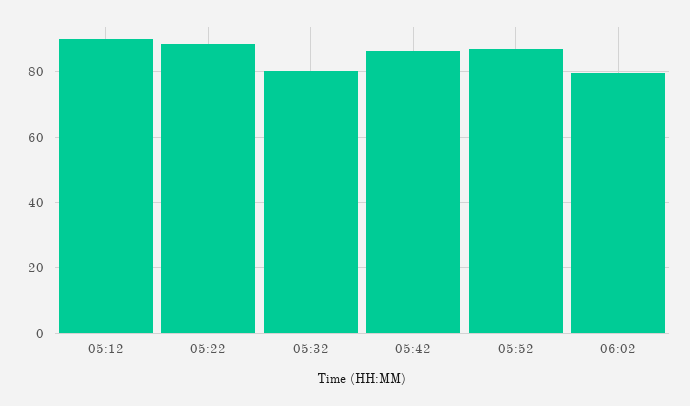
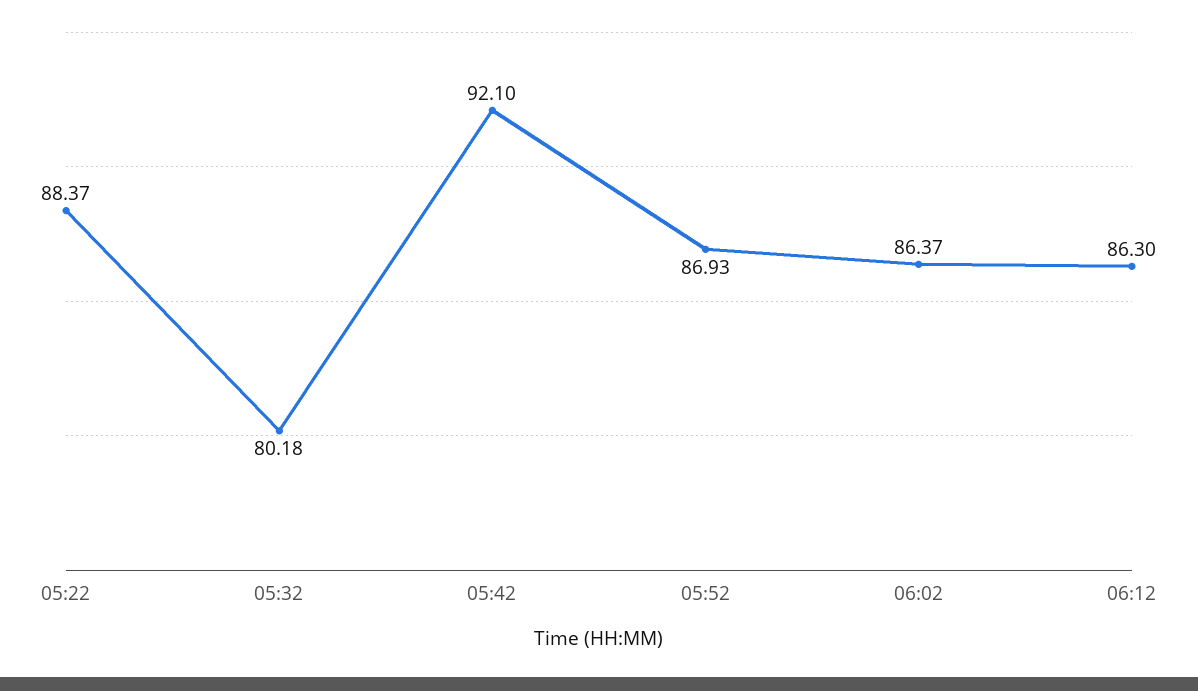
05:12: 90 -> none
05:42: 86 -> 92.1
06:02: 80 -> 86.37
06:12: none -> 86.3

